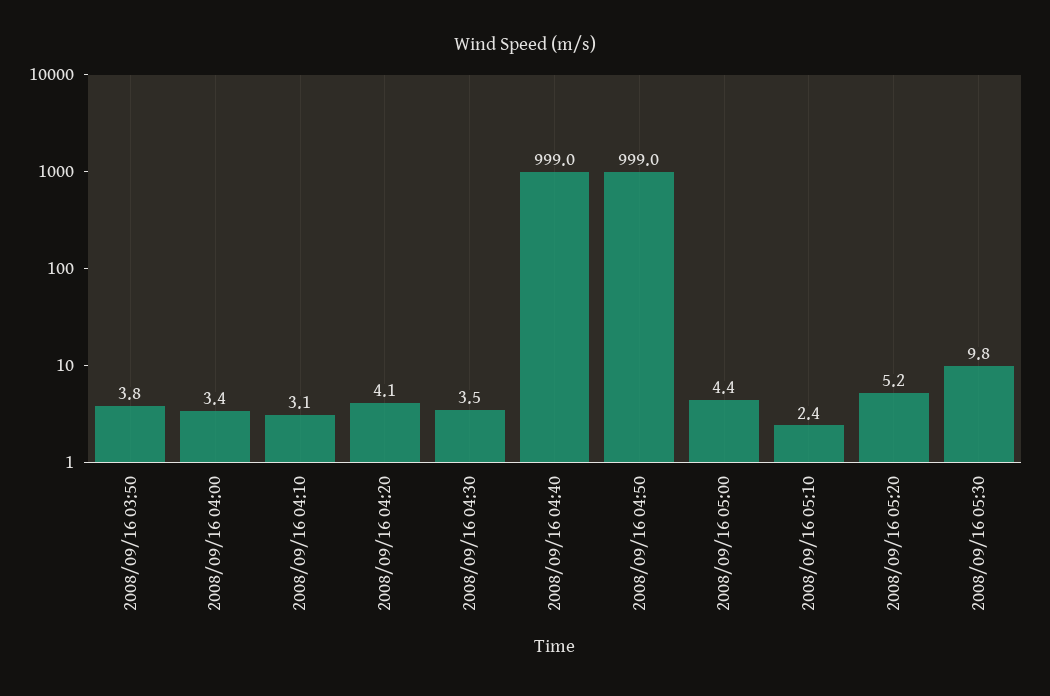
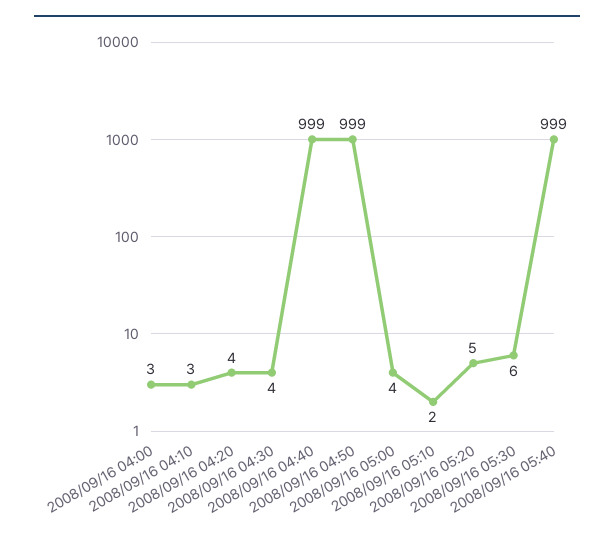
2008/09/16 03:50: 3.8 -> none
2008/09/16 05:30: 9.8 -> 6
2008/09/16 05:40: none -> 999

